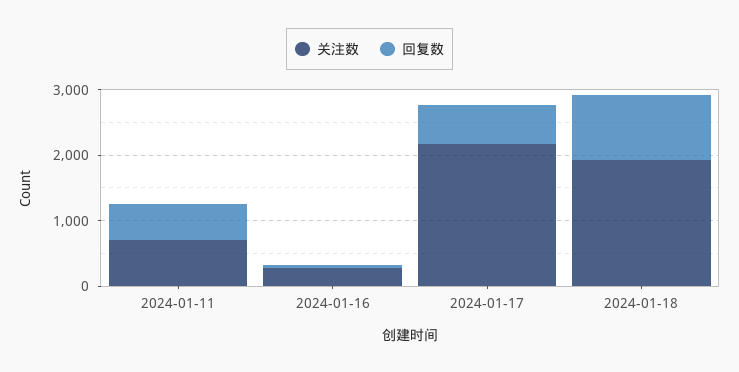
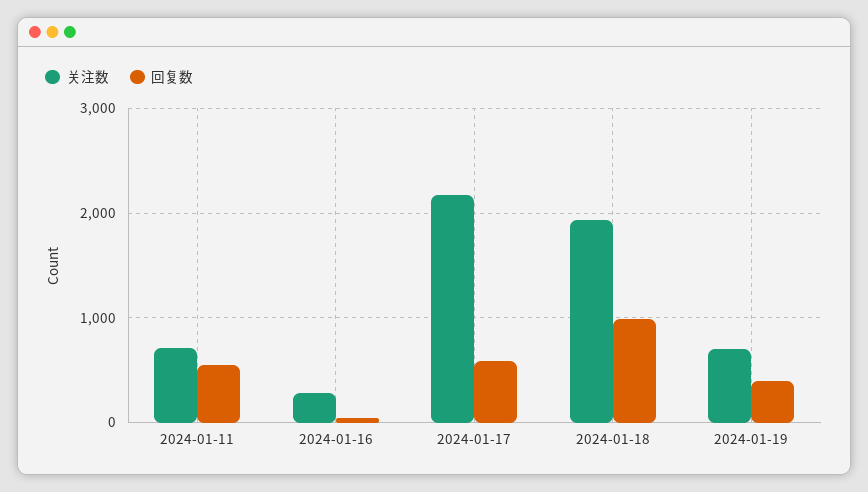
关注数, 2024-01-19: none -> 700
回复数, 2024-01-19: none -> 400

